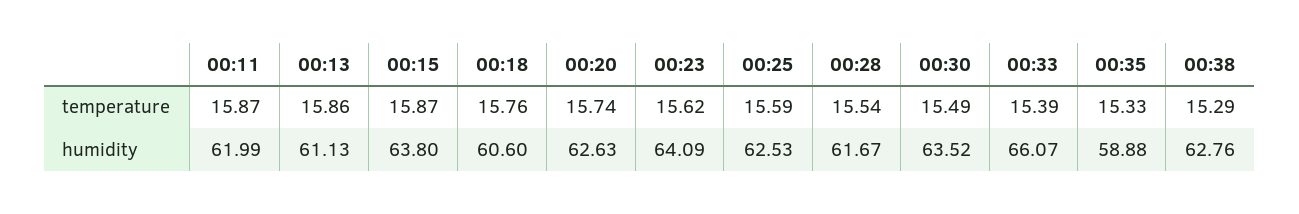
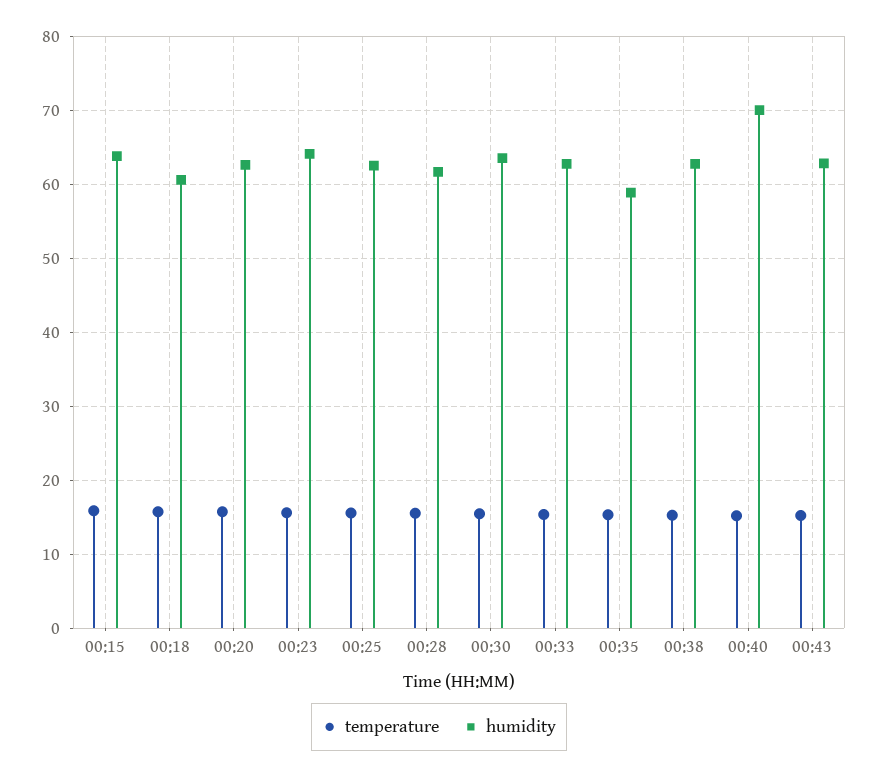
temperature, 00:11: 15.87 -> none
temperature, 00:13: 15.86 -> none
humidity, 00:11: 61.99 -> none
humidity, 00:13: 61.13 -> none
humidity, 00:33: 66.07 -> 63
temperature, 00:40: none -> 15
humidity, 00:40: none -> 70
temperature, 00:43: none -> 15
humidity, 00:43: none -> 63

